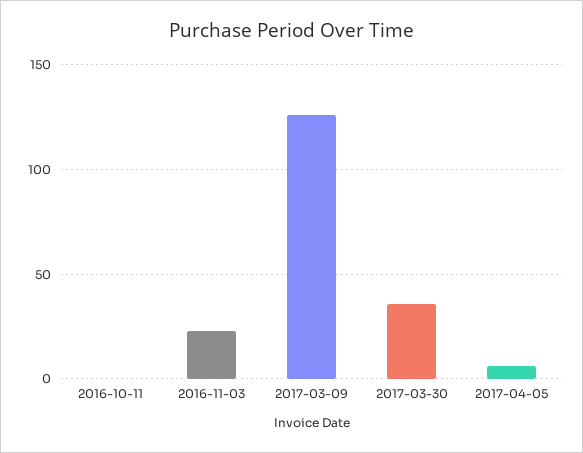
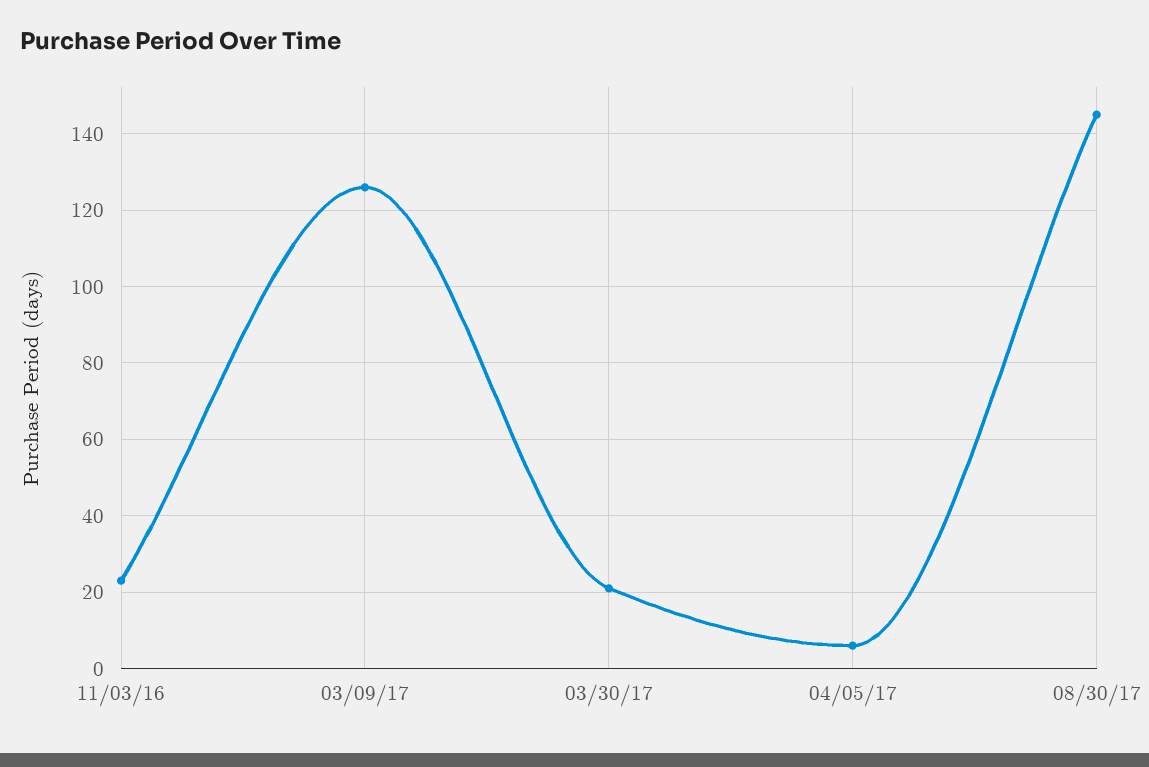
2016-10-11: 0 -> none
2017-03-30: 35 -> 20
08/30/17: none -> 145

